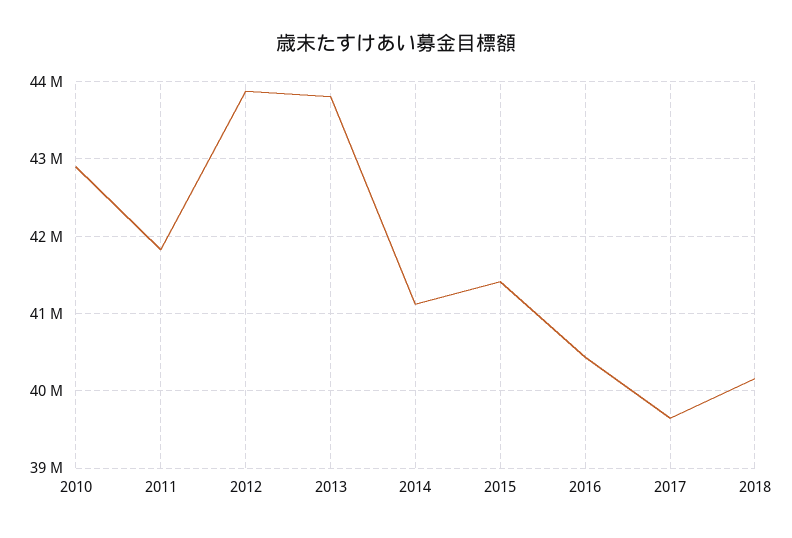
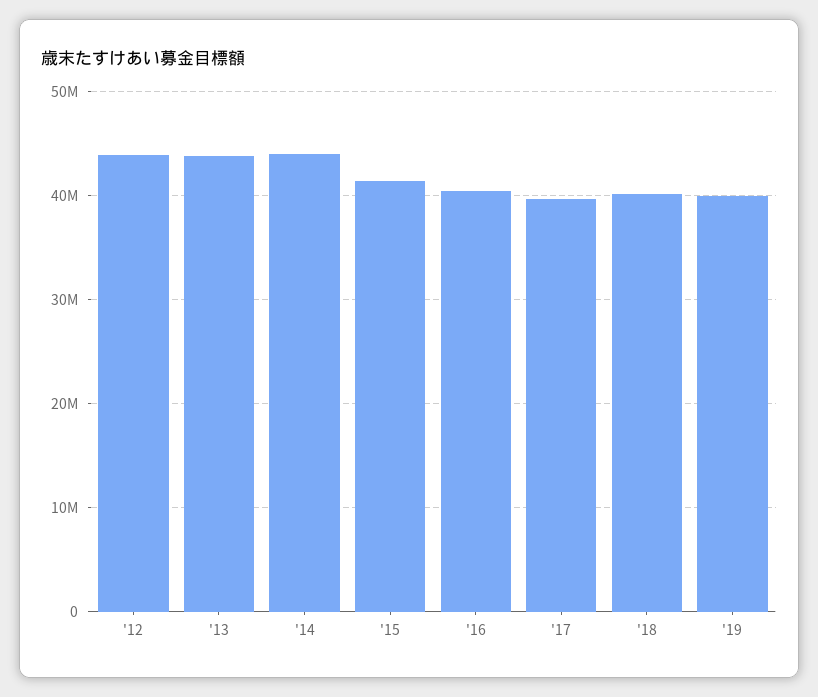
2010: 42900000 -> none
2011: 41800000 -> none
2014: 41100000 -> 44000000
'19: none -> 40000000

